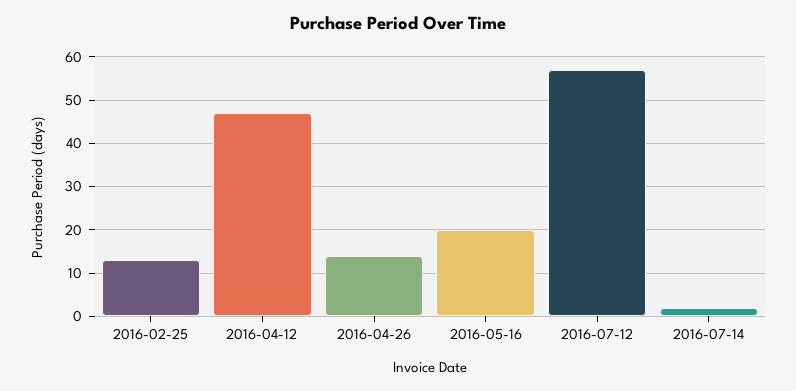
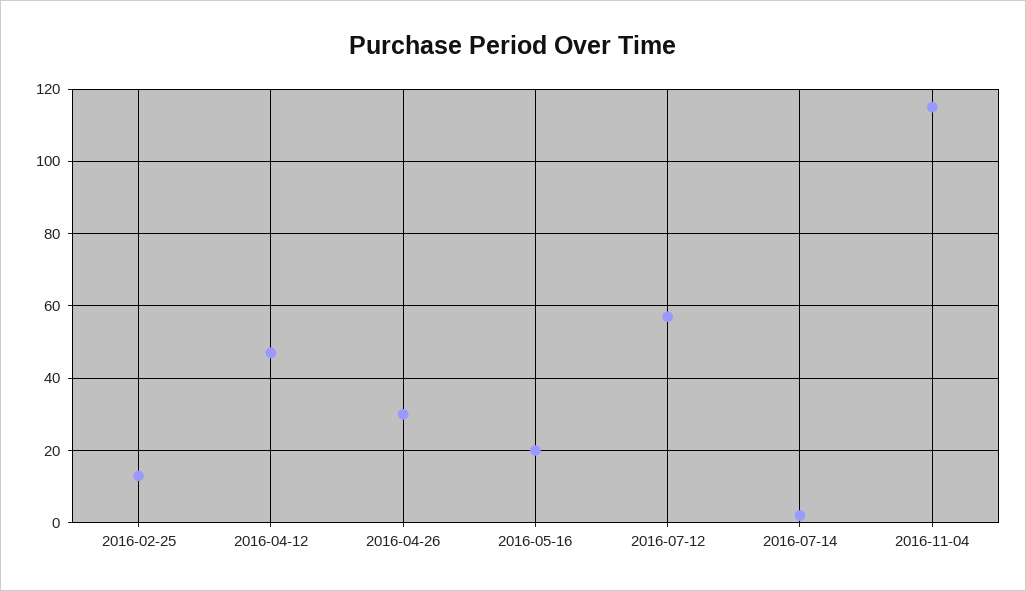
2016-04-26: 15 -> 30
2016-11-04: none -> 115

